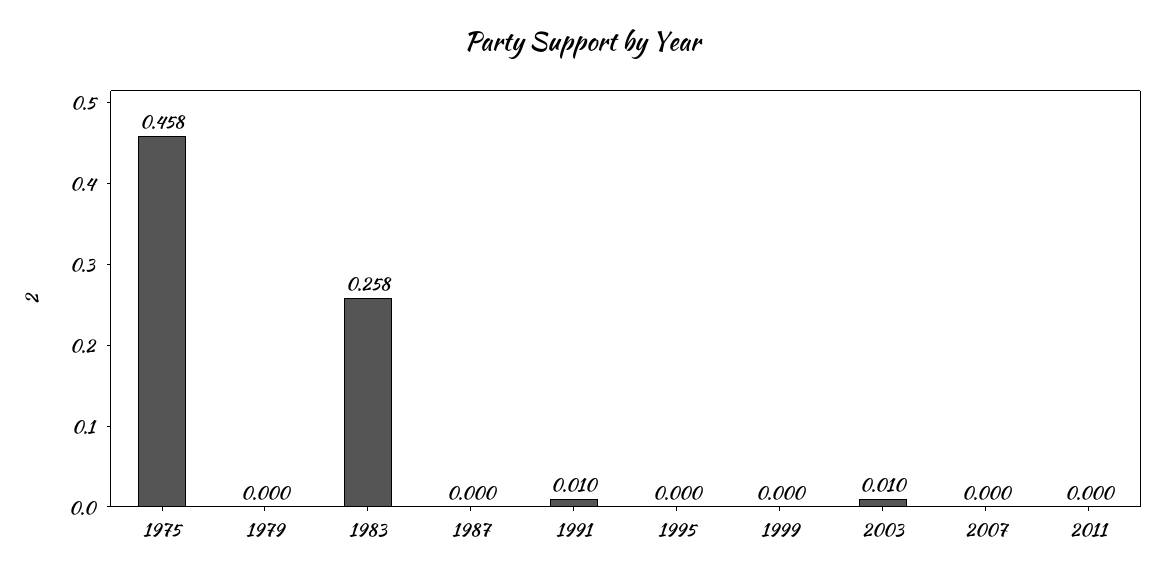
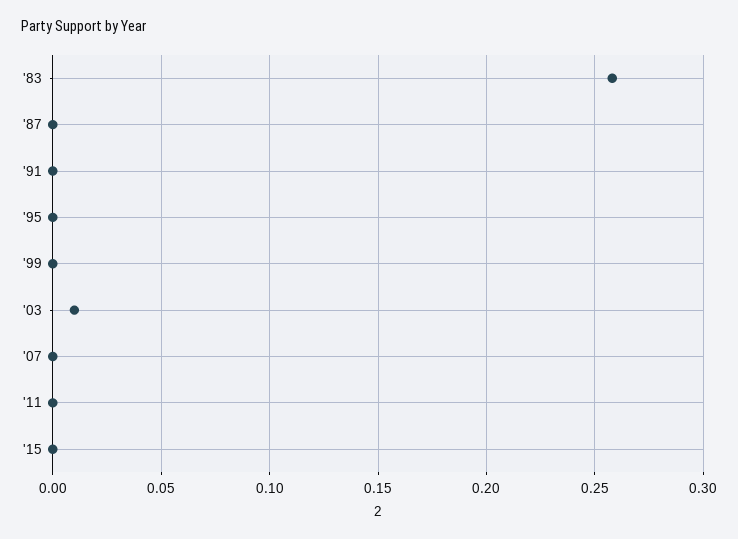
1975: 0.458 -> none
1979: 0 -> none
1991: 0.01 -> 0
'15: none -> 0

